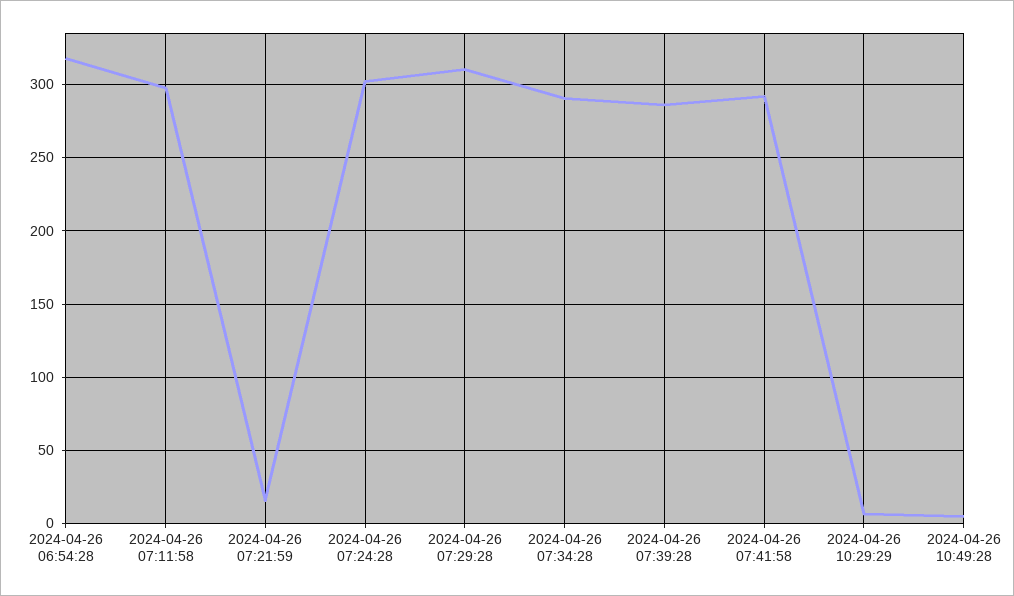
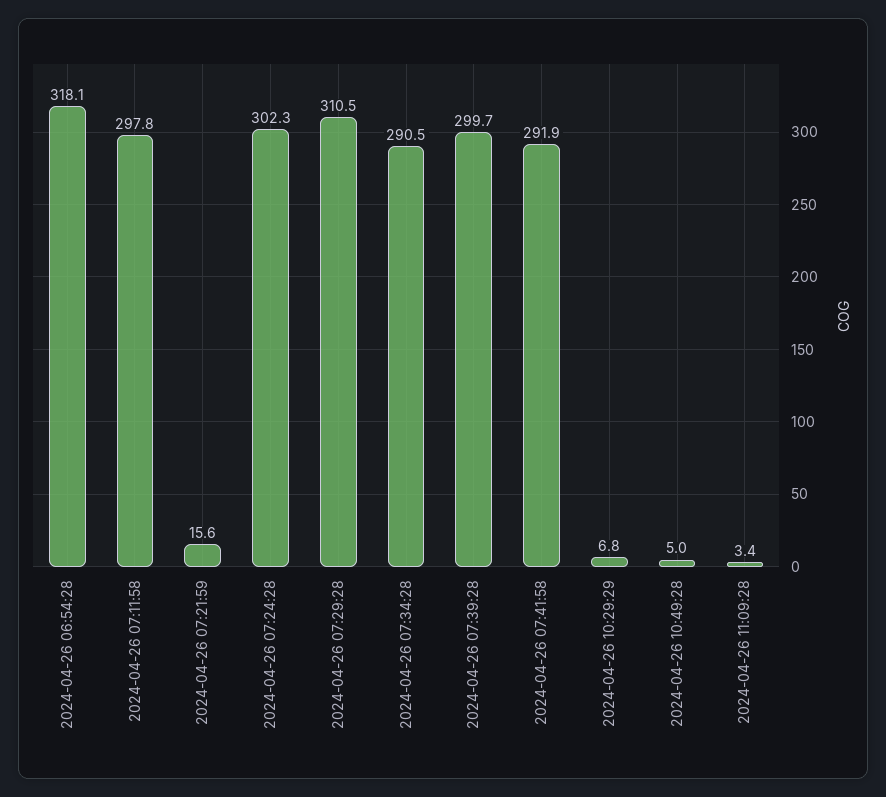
2024-04-26 07:39:28: 285 -> 299.7
2024-04-26 11:09:28: none -> 3.4

